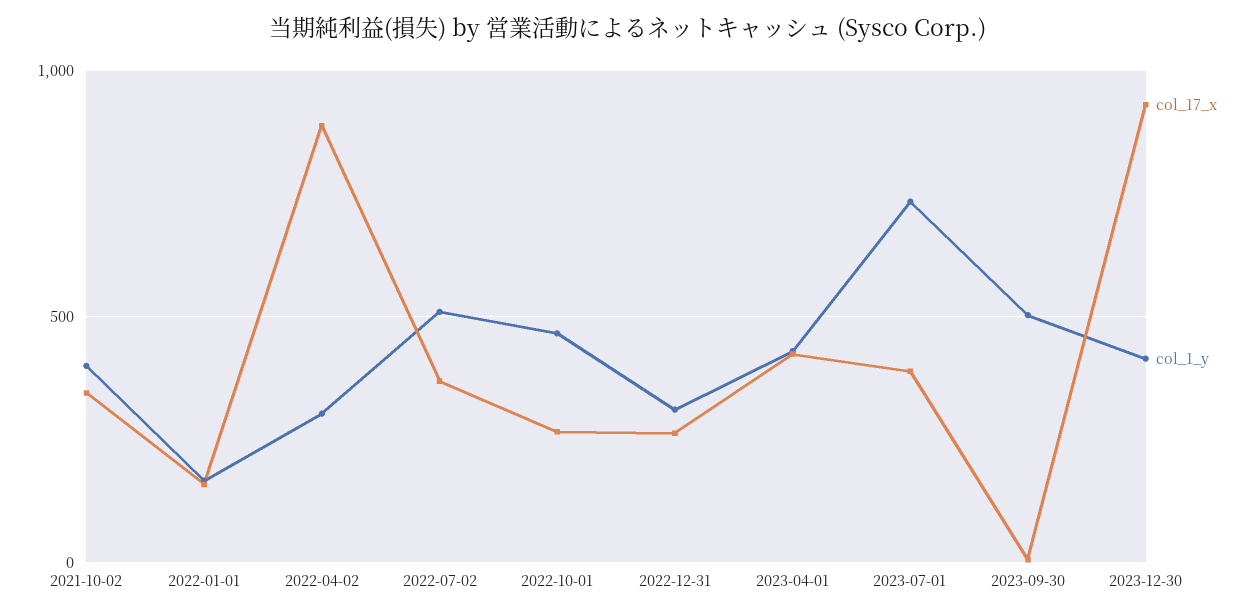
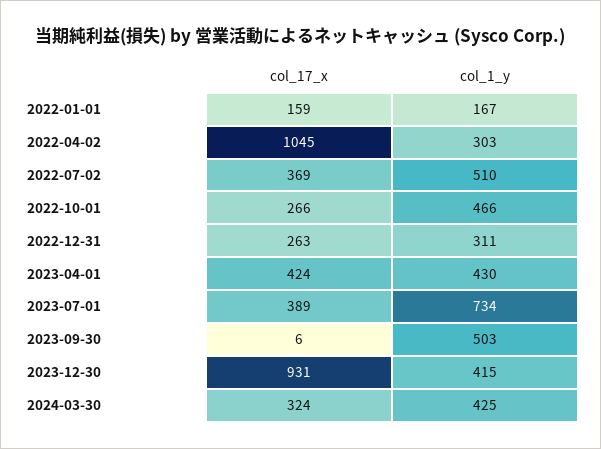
col_17_x, 2021-10-02: 350 -> none
col_1_y, 2021-10-02: 400 -> none
col_17_x, 2022-04-02: 900 -> 1045
col_17_x, 2024-03-30: none -> 324
col_1_y, 2024-03-30: none -> 425

